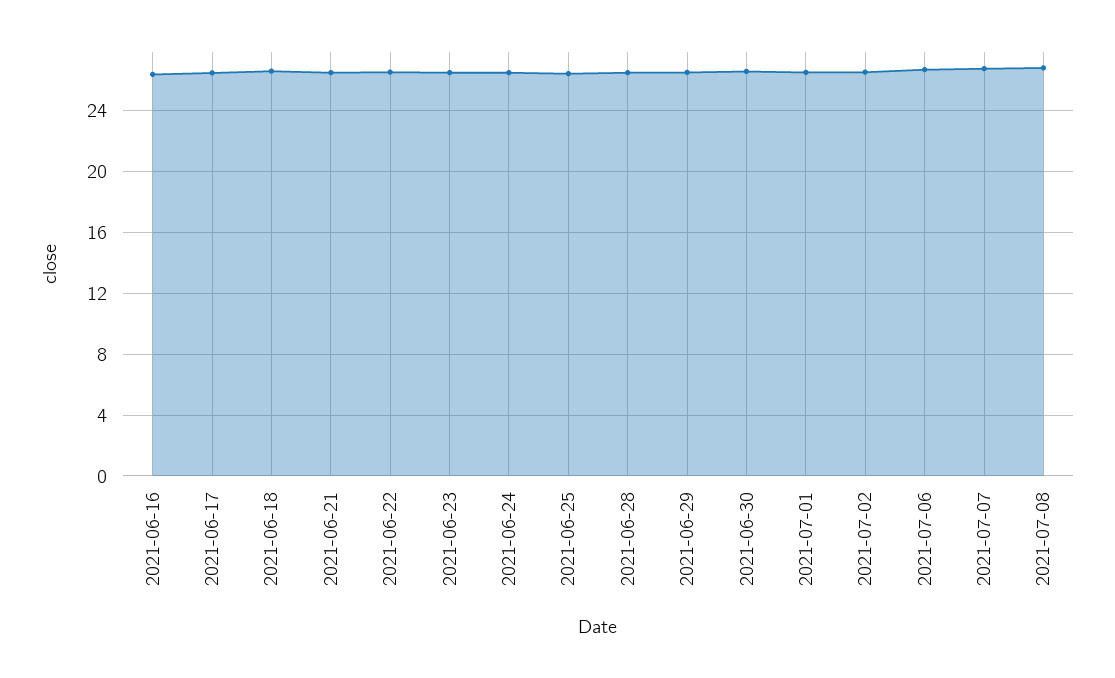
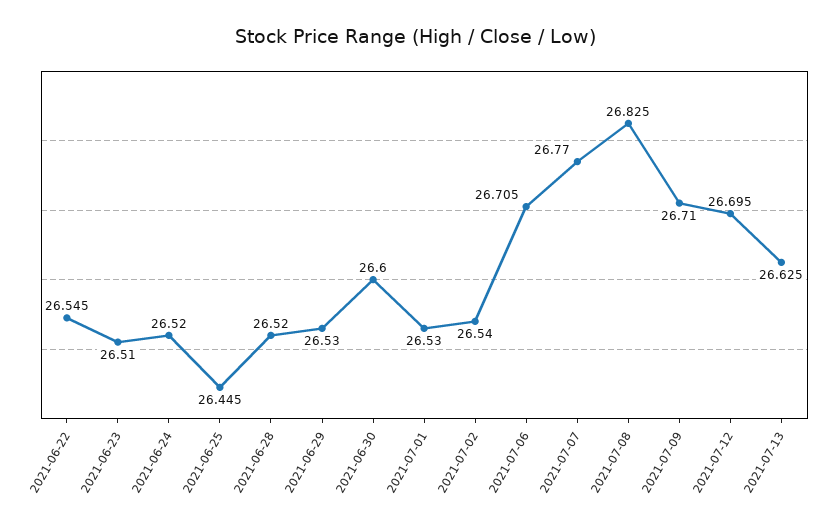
2021-06-16: 26.5 -> none
2021-06-17: 26.5 -> none
2021-06-18: 26.5 -> none
2021-06-21: 26.5 -> none
2021-07-09: none -> 26.71
2021-07-12: none -> 26.695
2021-07-13: none -> 26.625

